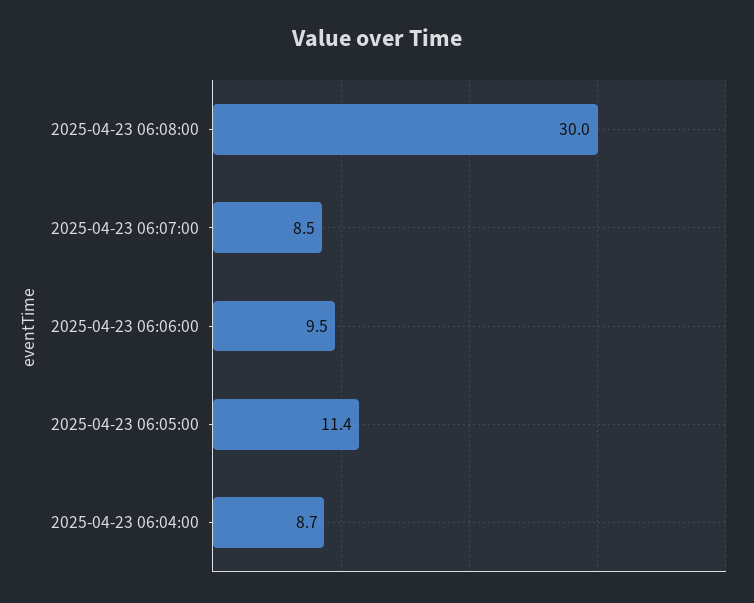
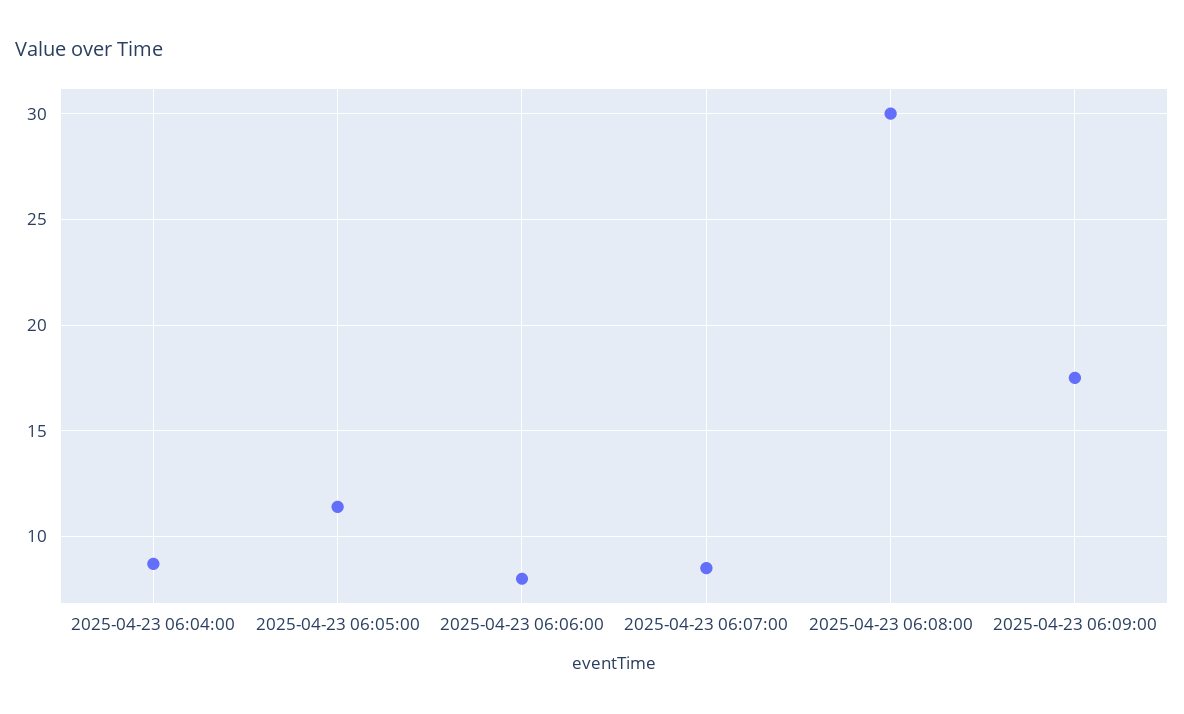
2025-04-23 06:06:00: 9.5 -> 8
2025-04-23 06:09:00: none -> 17.5

